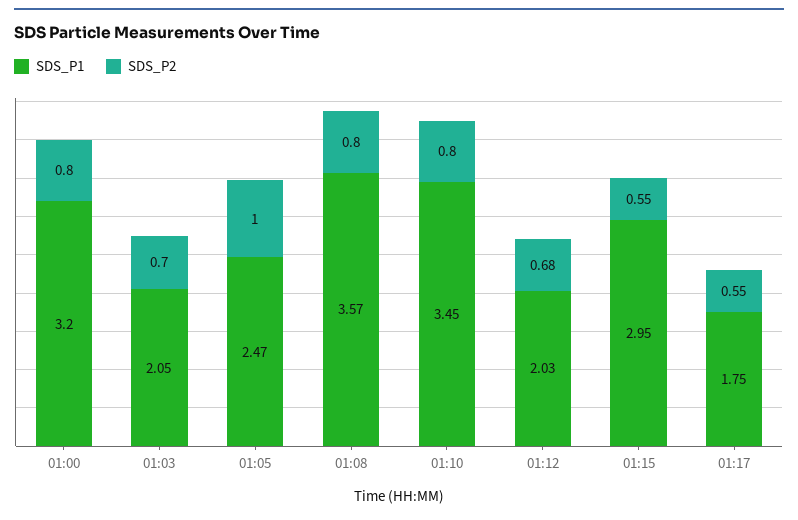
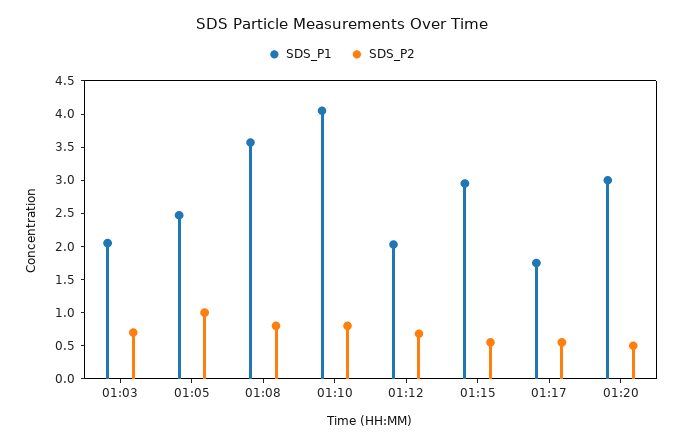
SDS_P1, 01:00: 3.2 -> none
SDS_P2, 01:00: 0.8 -> none
SDS_P1, 01:10: 3.45 -> 4
SDS_P1, 01:20: none -> 3
SDS_P2, 01:20: none -> 0.5

